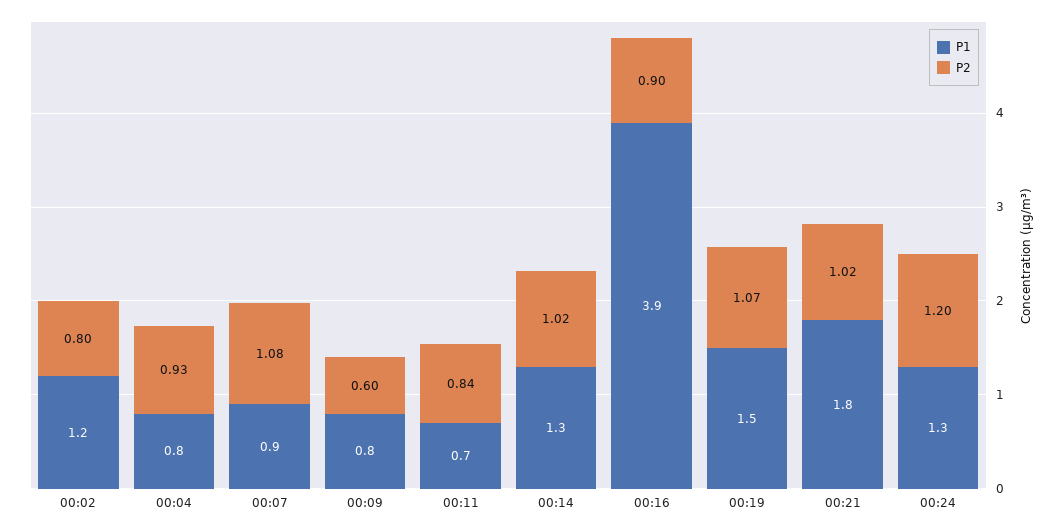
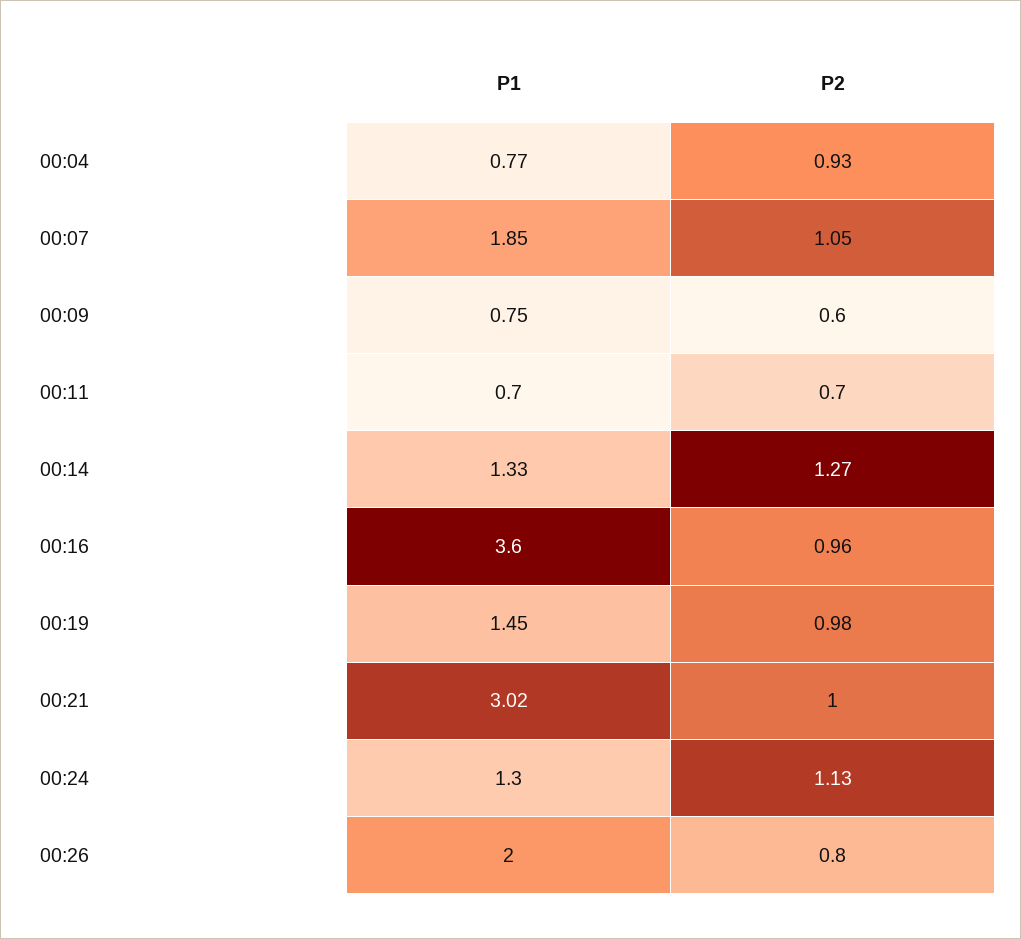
P1, 00:02: 1.2 -> none
P2, 00:02: 0.8 -> none
P1, 00:07: 0.9 -> 1.85
P2, 00:07: 1.08 -> 1.05
P2, 00:11: 0.84 -> 0.7
P2, 00:14: 1.02 -> 1.27
P1, 00:16: 3.9 -> 3.6
P2, 00:16: 0.9 -> 0.96
P2, 00:19: 1.07 -> 0.98
P1, 00:21: 1.8 -> 3.02
P2, 00:21: 1.02 -> 1
P2, 00:24: 1.2 -> 1.13
P1, 00:26: none -> 2
P2, 00:26: none -> 0.8

